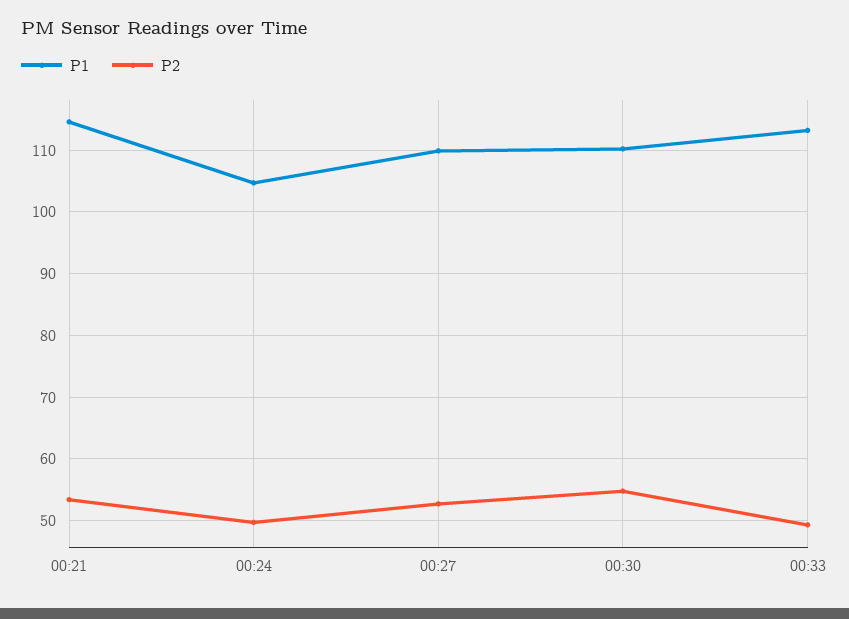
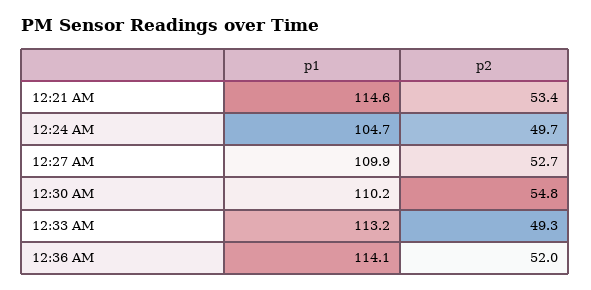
P1, 12:36 AM: none -> 114.1
P2, 12:36 AM: none -> 52

